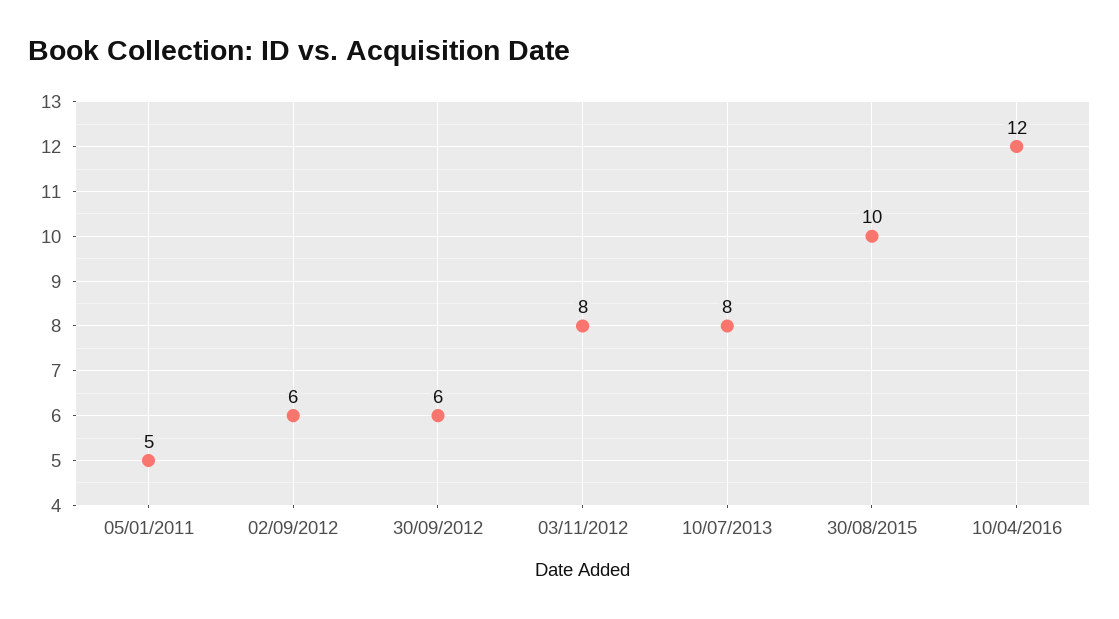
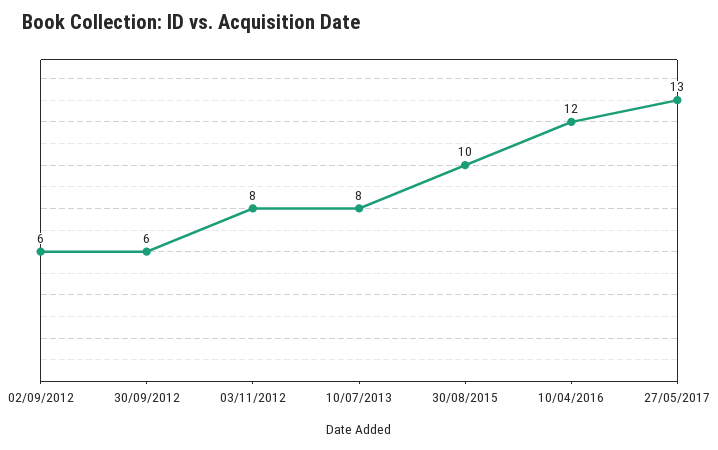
05/01/2011: 5 -> none
27/05/2017: none -> 13

